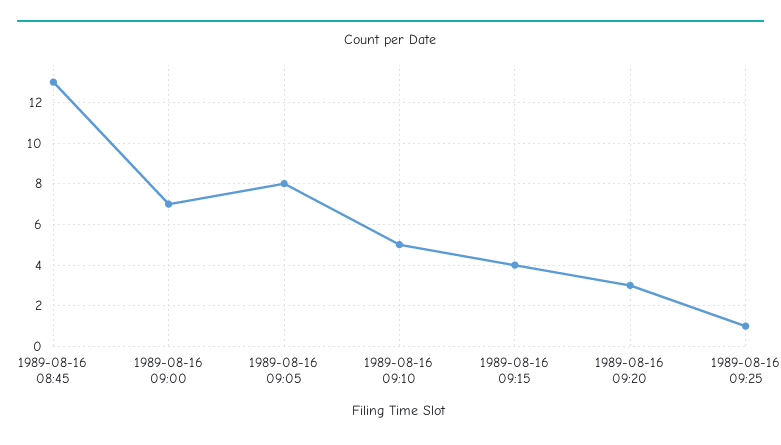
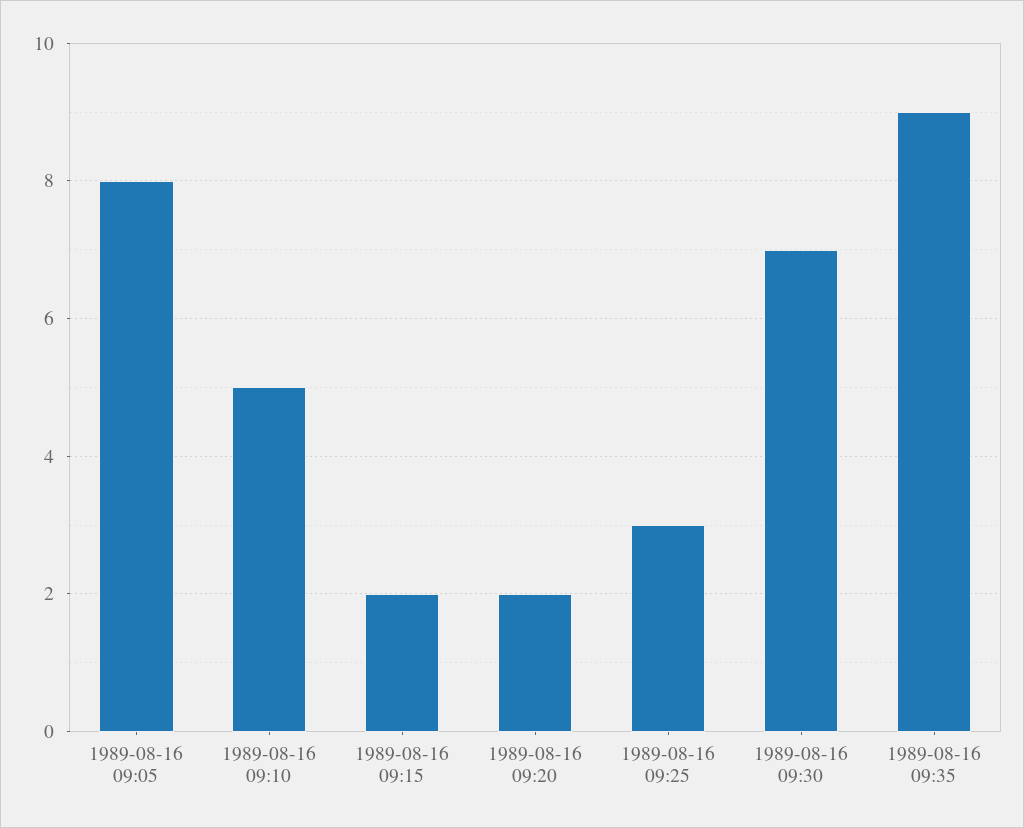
1989-08-16 08:45: 13 -> none
1989-08-16 09:00: 7 -> none
1989-08-16 09:15: 4 -> 2
1989-08-16 09:20: 3 -> 2
1989-08-16 09:25: 1 -> 3
1989-08-16 09:30: none -> 7
1989-08-16 09:35: none -> 9

